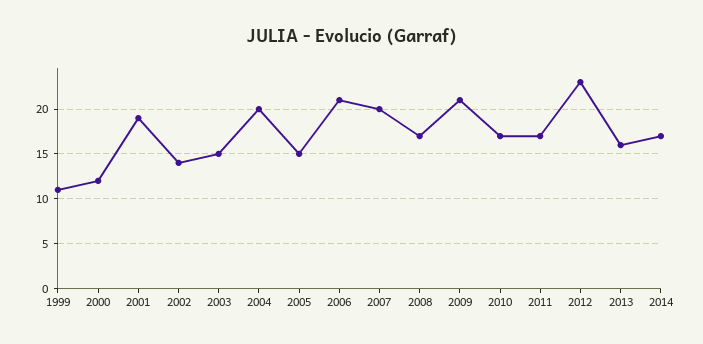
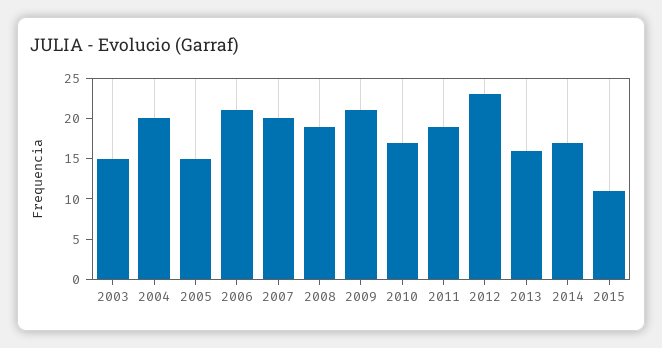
1999: 11 -> none
2000: 12 -> none
2001: 19 -> none
2002: 14 -> none
2008: 17 -> 19
2011: 17 -> 19
2015: none -> 11

